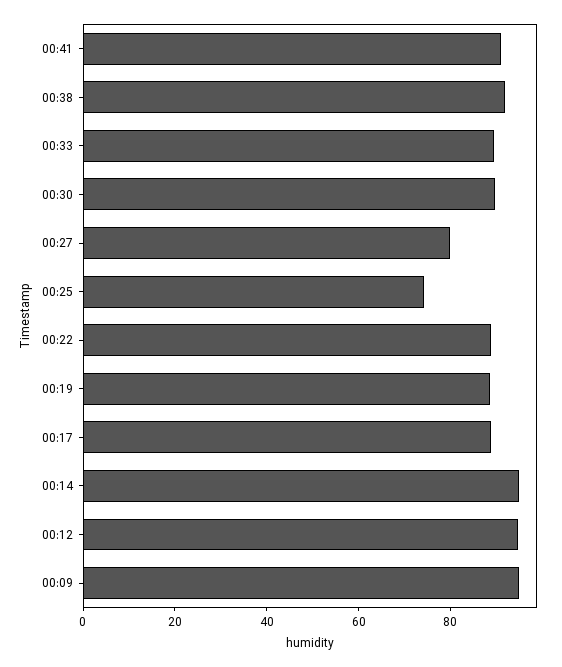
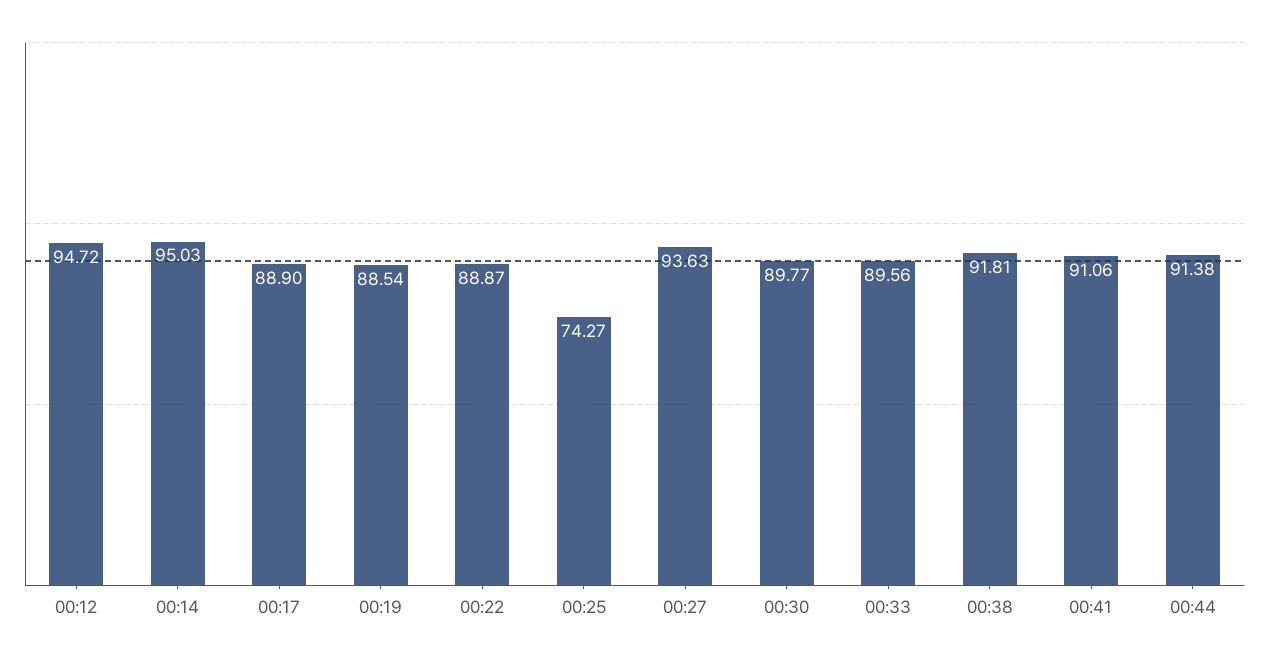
00:27: 80 -> 93.63
00:09: 95 -> none
00:44: none -> 91.38

